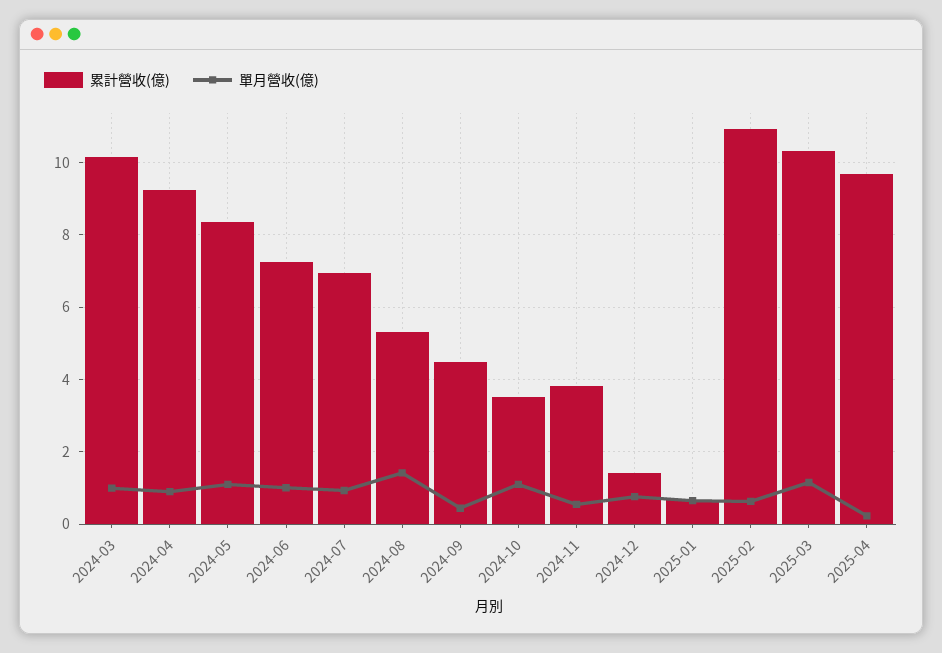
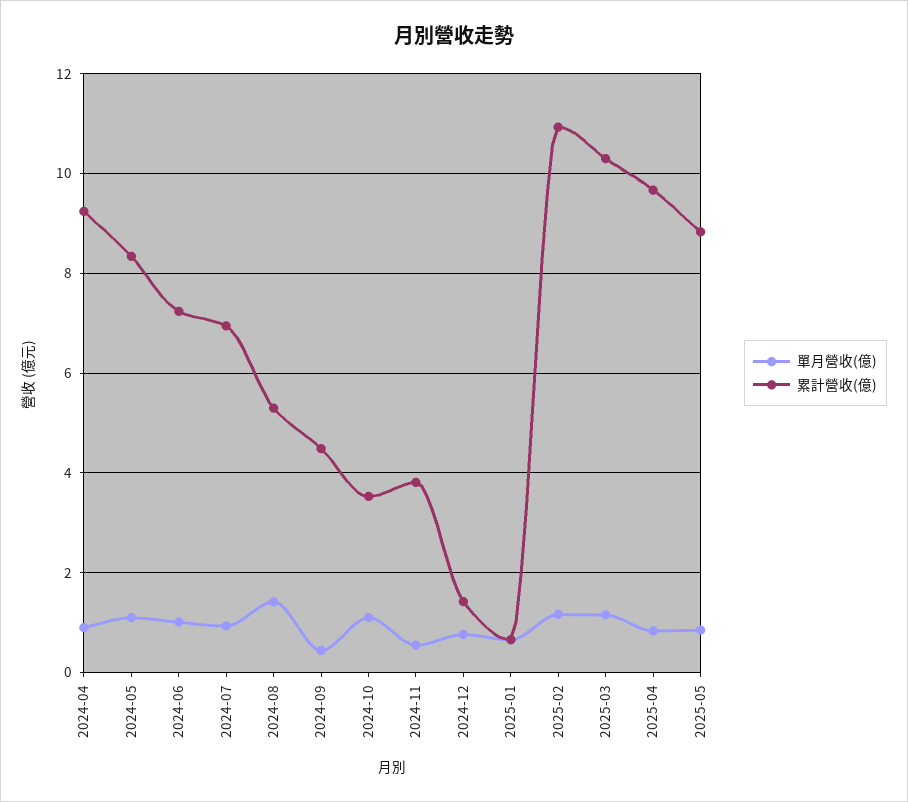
累計營收(億), 2024-03: 10.2 -> none
單月營收(億), 2024-03: 1 -> none
單月營收(億), 2025-02: 0.6 -> 1.2
單月營收(億), 2025-04: 0.2 -> 0.8
單月營收(億), 2025-05: none -> 0.8
累計營收(億), 2025-05: none -> 8.8

